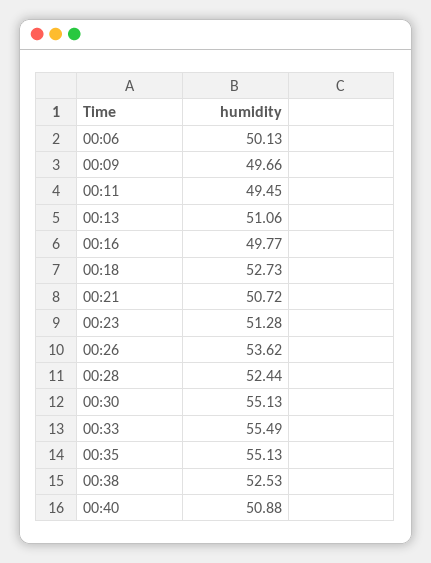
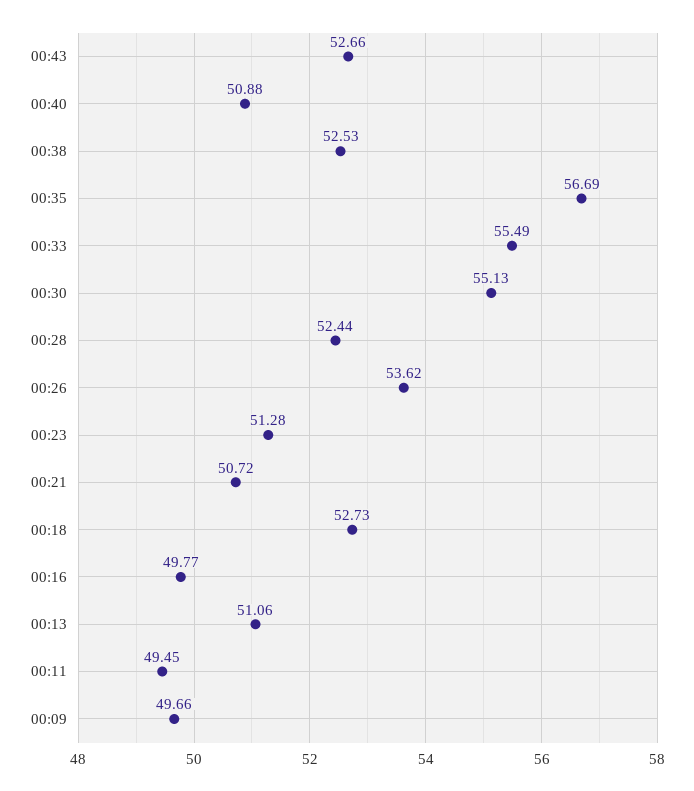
00:06: 50.13 -> none
00:35: 55.13 -> 56.69
00:43: none -> 52.66

